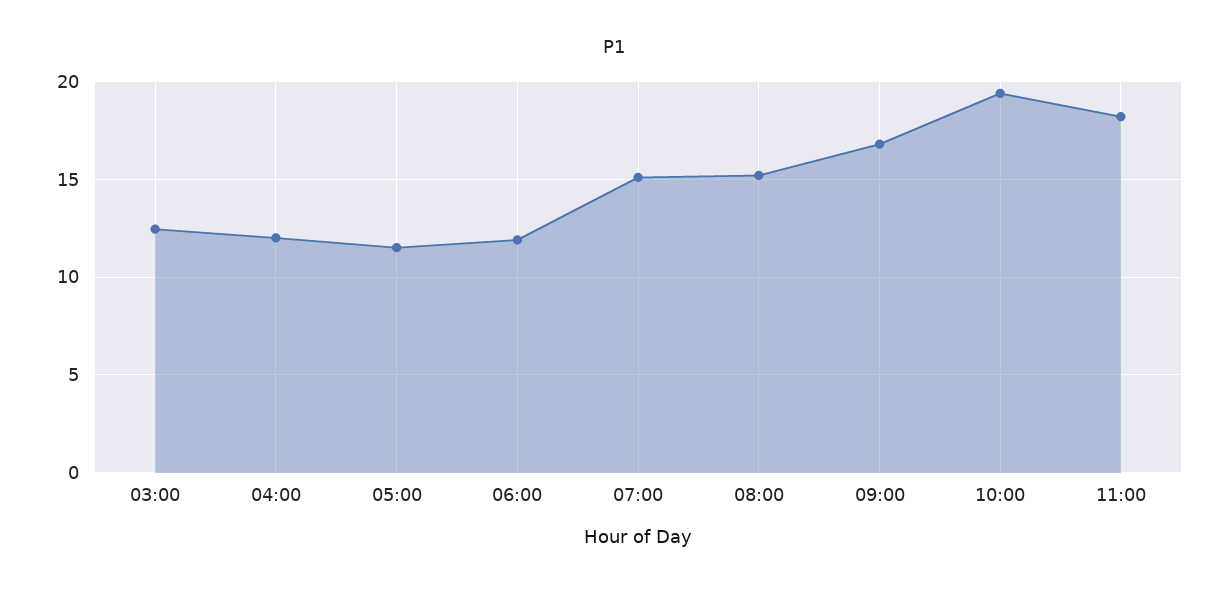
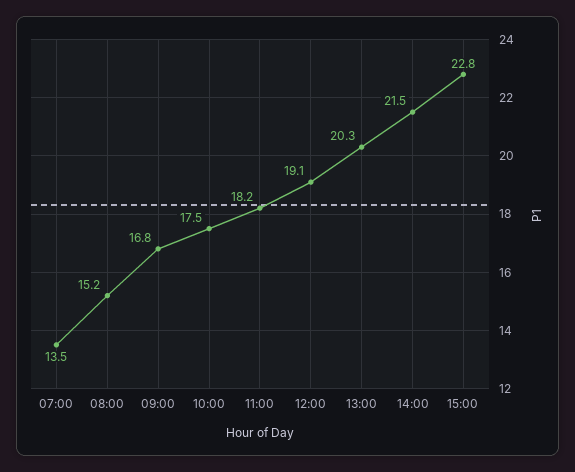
03:00: 12.5 -> none
04:00: 12 -> none
05:00: 11.5 -> none
06:00: 12 -> none
07:00: 15 -> 13.5
10:00: 19.5 -> 17.5
12:00: none -> 19.1
13:00: none -> 20.3
14:00: none -> 21.5
15:00: none -> 22.8

